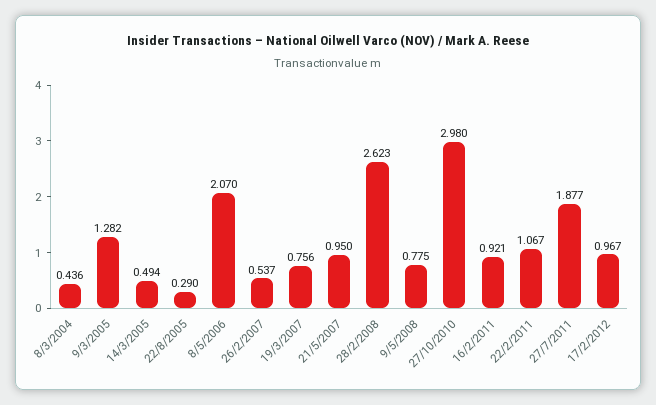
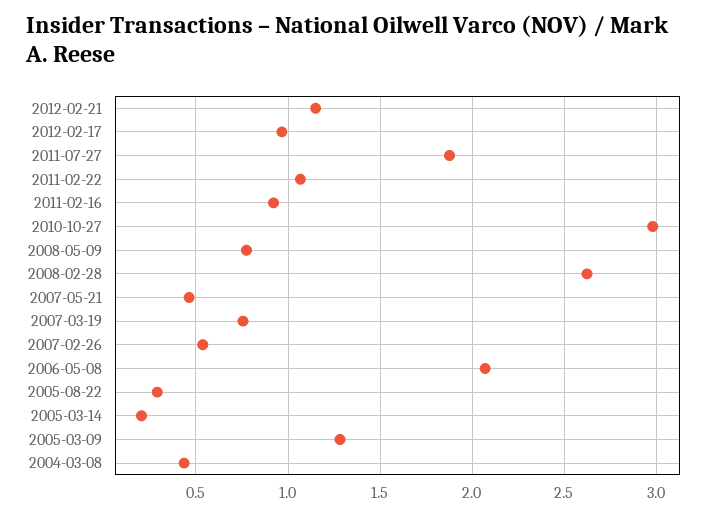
14/3/2005: 0.494 -> 0.2
21/5/2007: 0.95 -> 0.45
2012-02-21: none -> 1.15

